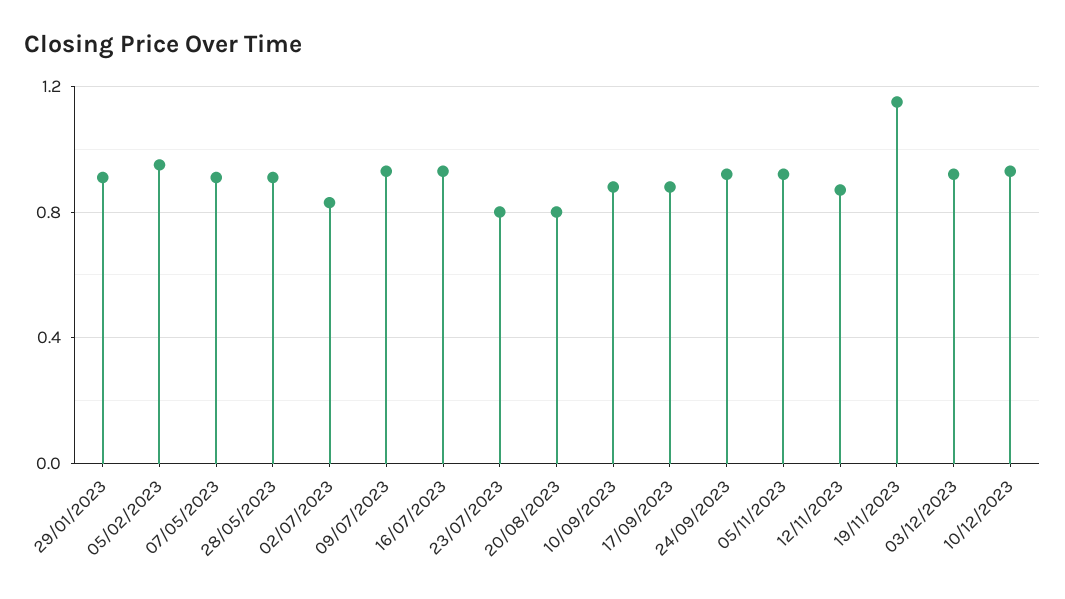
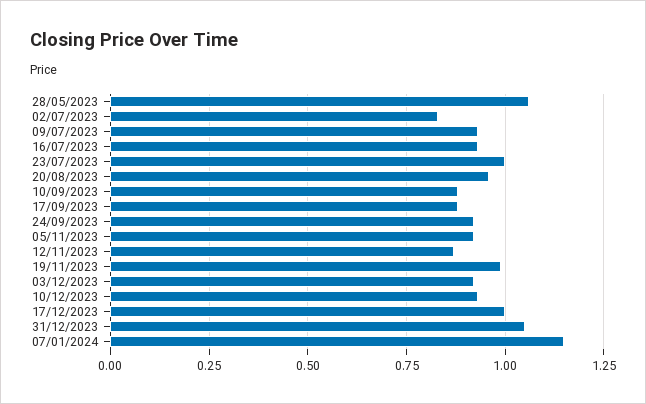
29/01/2023: 0.9 -> none
05/02/2023: 0.95 -> none
07/05/2023: 0.9 -> none
28/05/2023: 0.9 -> 1.05
23/07/2023: 0.8 -> 1
20/08/2023: 0.8 -> 0.95
19/11/2023: 1.15 -> 1
17/12/2023: none -> 1
31/12/2023: none -> 1.05
07/01/2024: none -> 1.15

